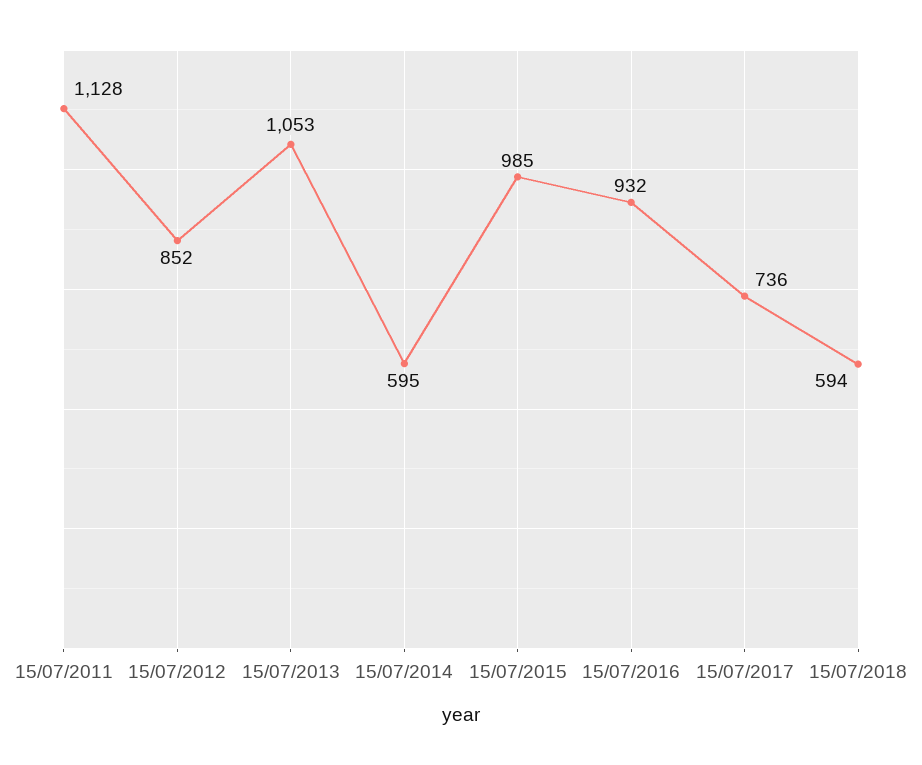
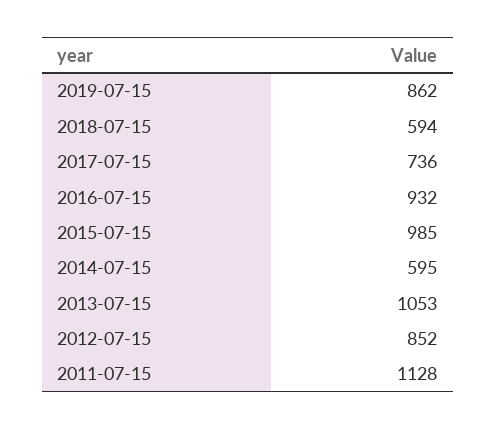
2019-07-15: none -> 862

